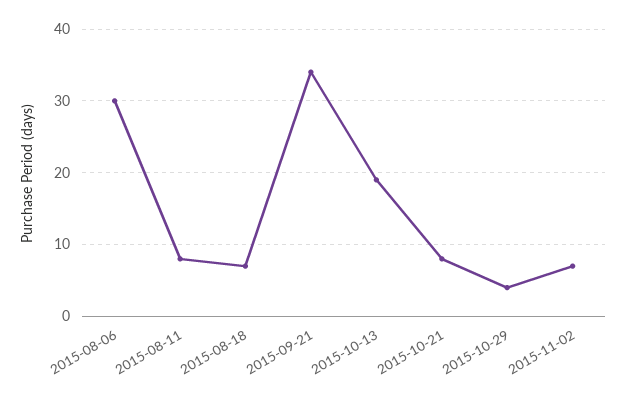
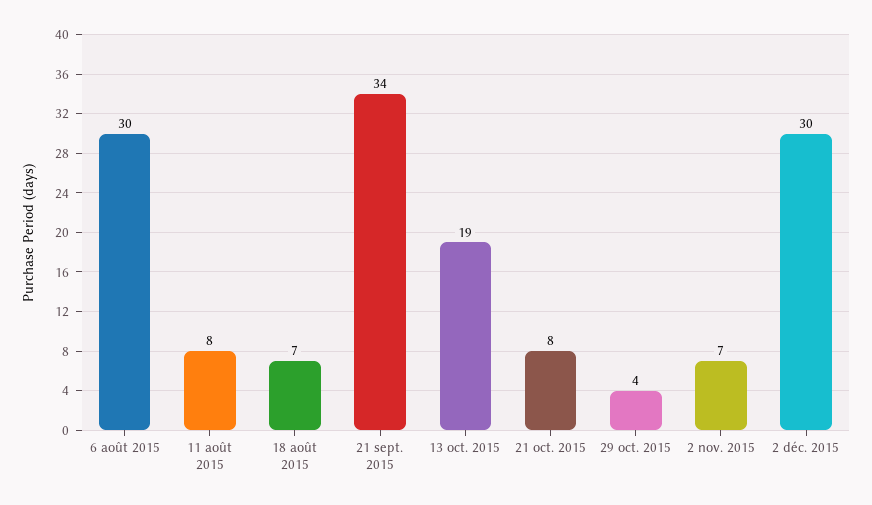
2 déc. 2015: none -> 30

